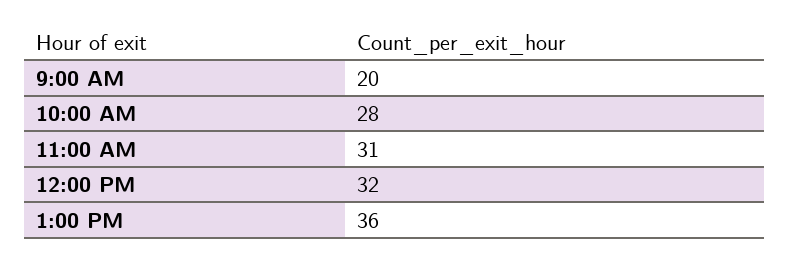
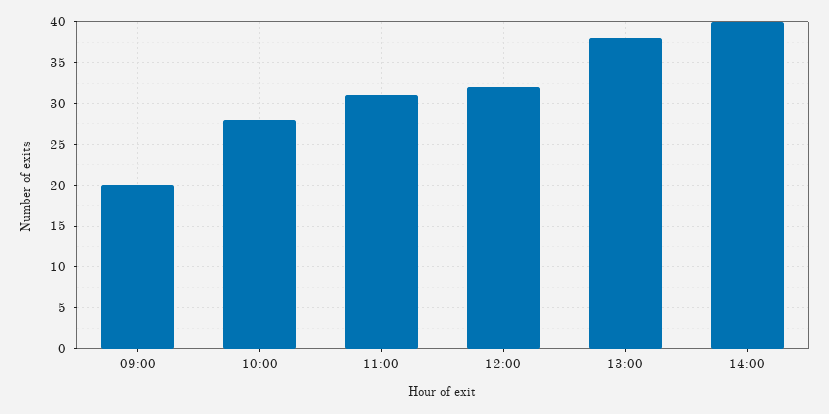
1:00 PM: 36 -> 38
14:00: none -> 40

